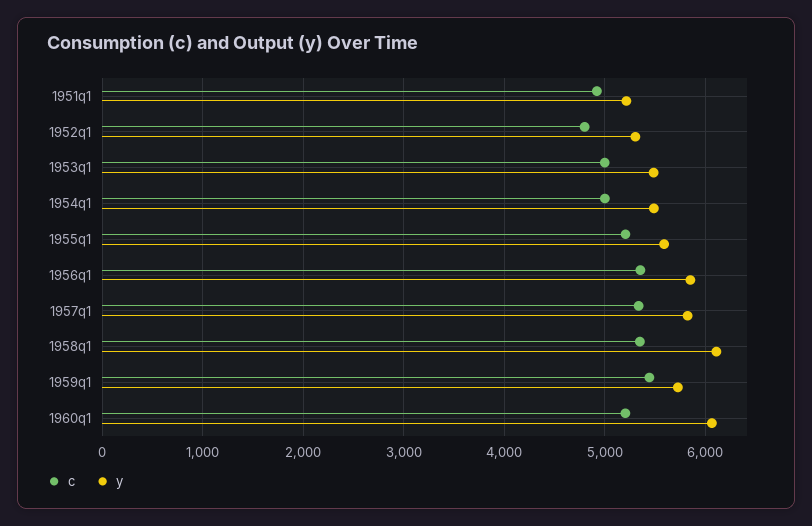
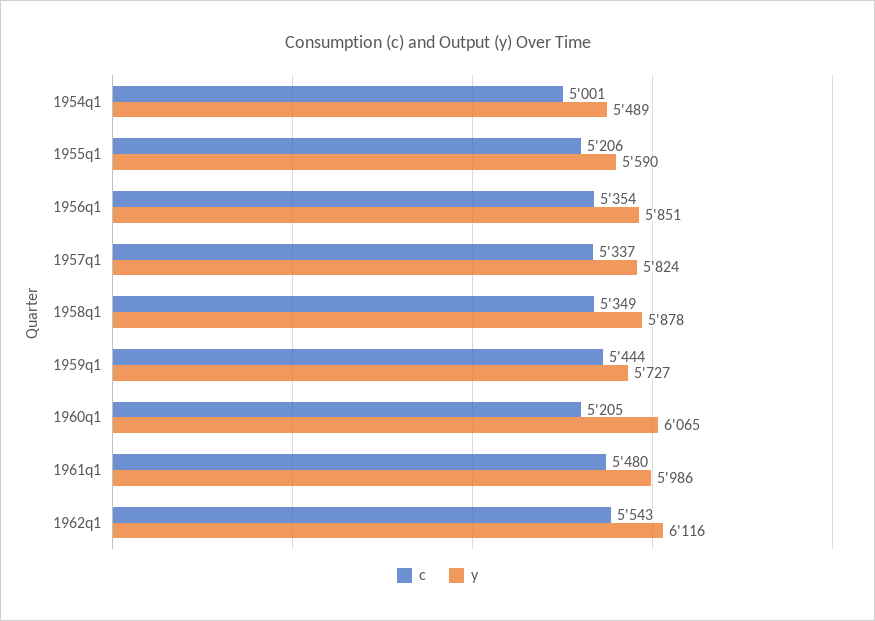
c, 1951q1: 4900 -> none
y, 1951q1: 5200 -> none
c, 1952q1: 4800 -> none
y, 1952q1: 5300 -> none
c, 1953q1: 5000 -> none
y, 1953q1: 5500 -> none
y, 1958q1: 6100 -> 5878
c, 1961q1: none -> 5480
y, 1961q1: none -> 5986
c, 1962q1: none -> 5543
y, 1962q1: none -> 6116

